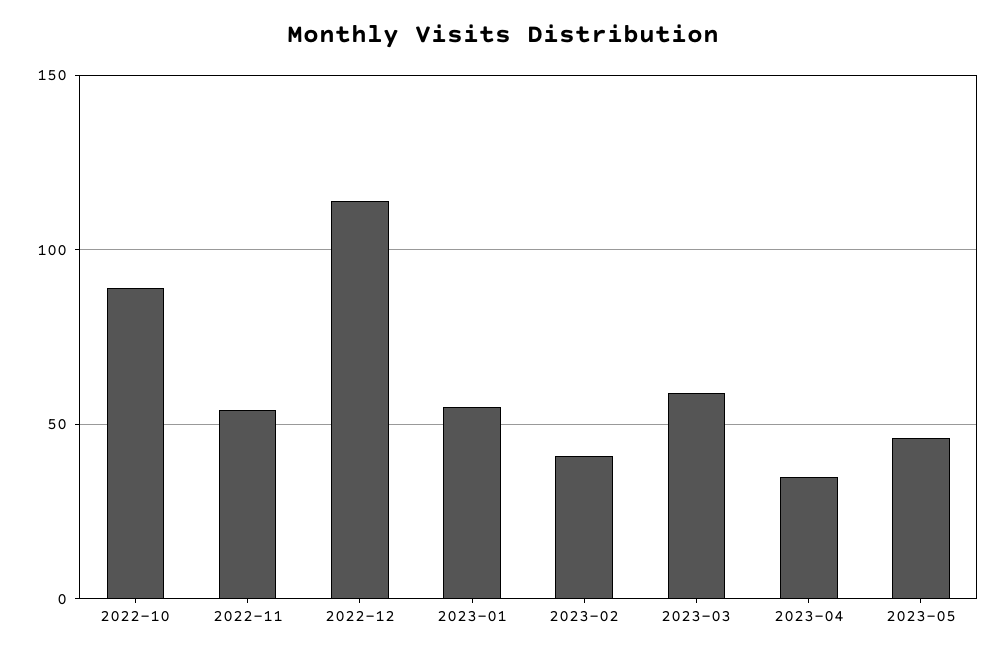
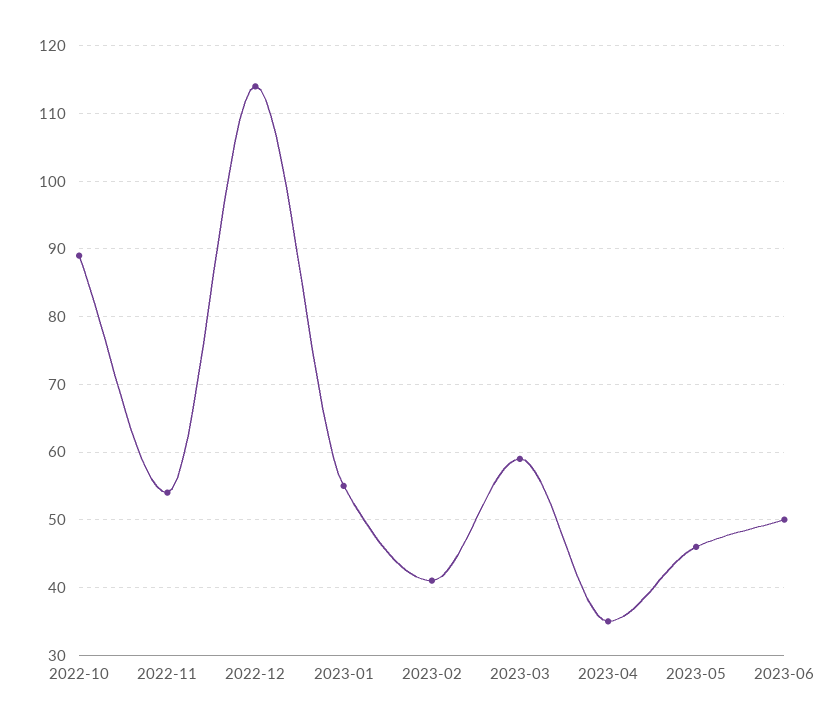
2023-06: none -> 50

